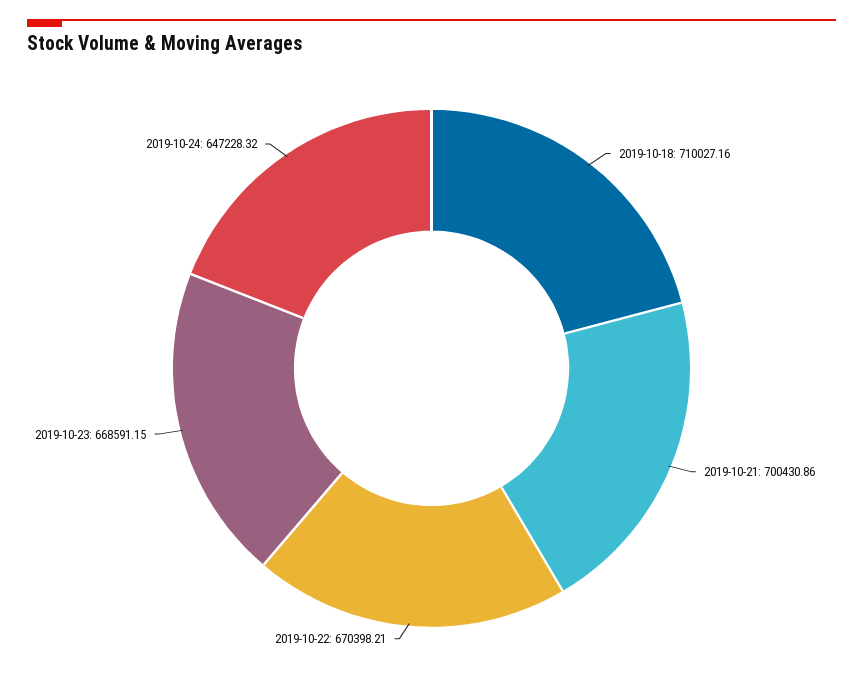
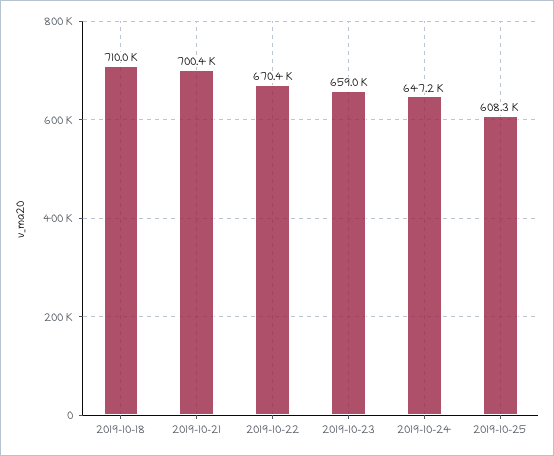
2019-10-23: 668591.15 -> 659000
2019-10-25: none -> 608300

